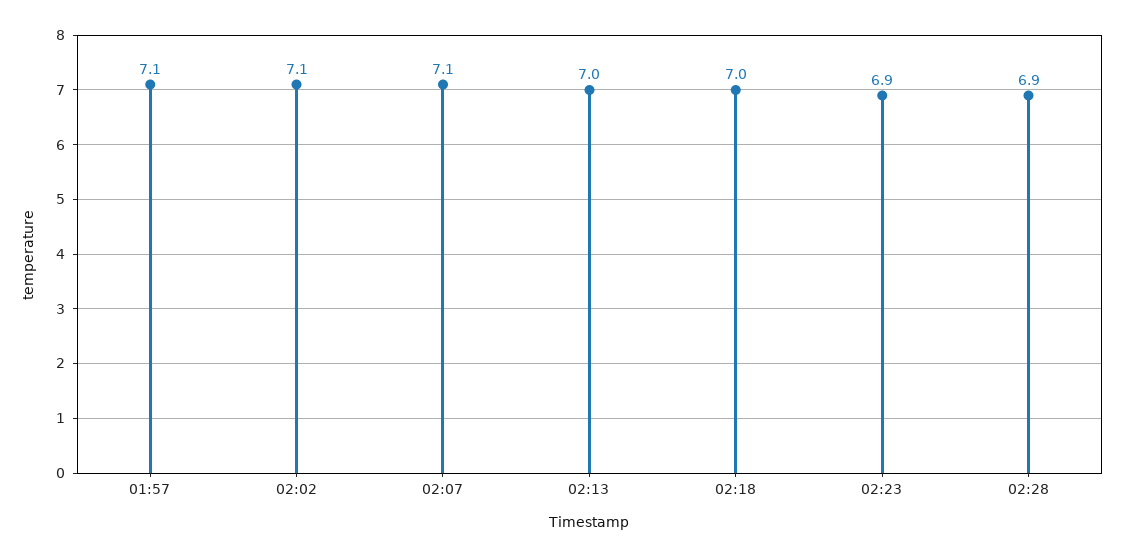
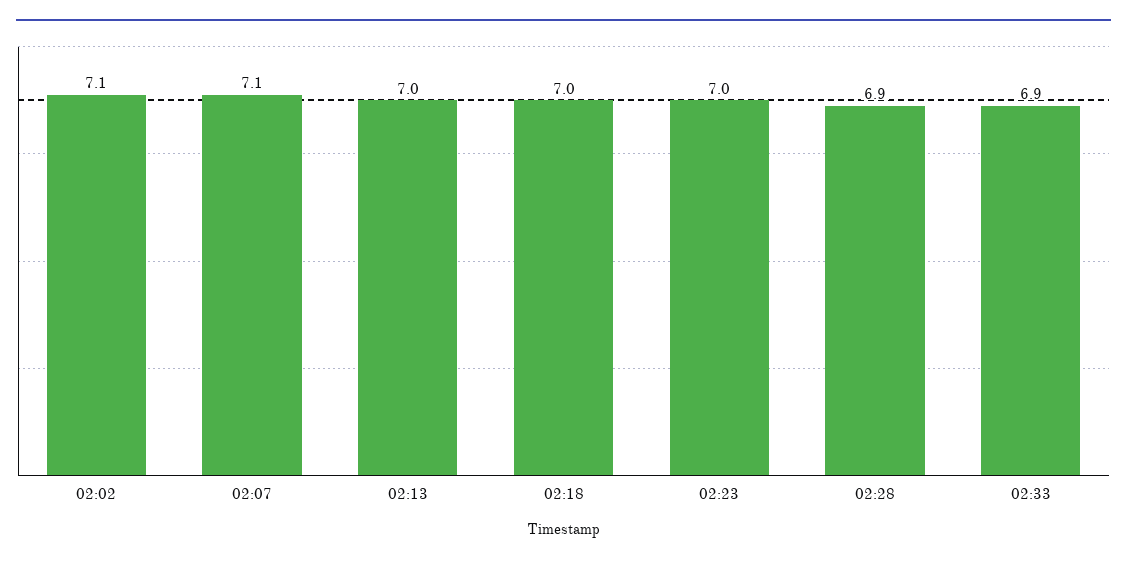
01:57: 7.1 -> none
02:23: 6.9 -> 7
02:33: none -> 6.9

